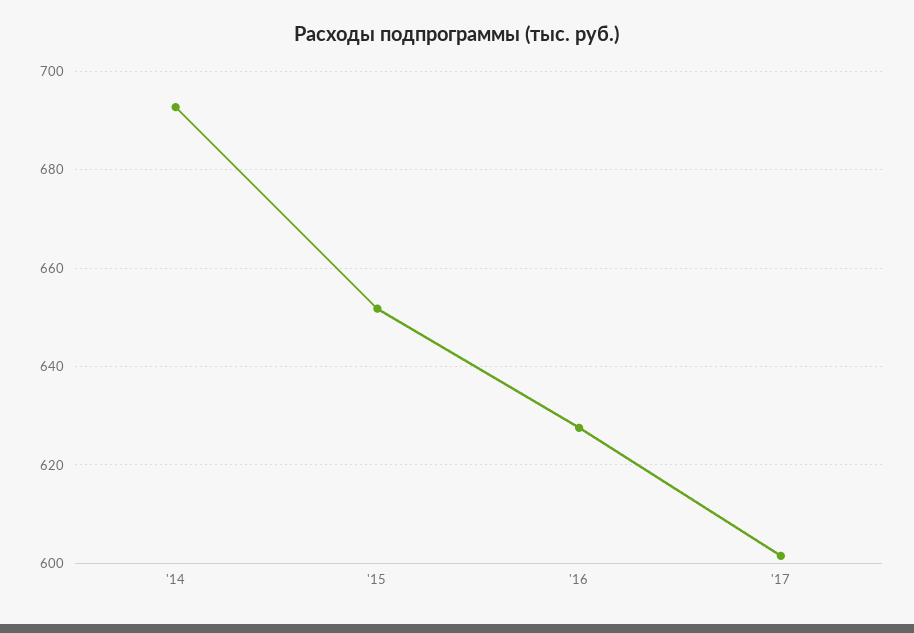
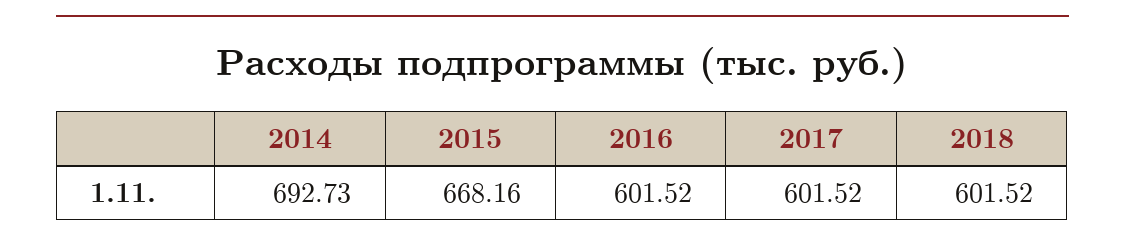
'15: 652 -> 668.16
'16: 628 -> 601.52
2018: none -> 601.52

